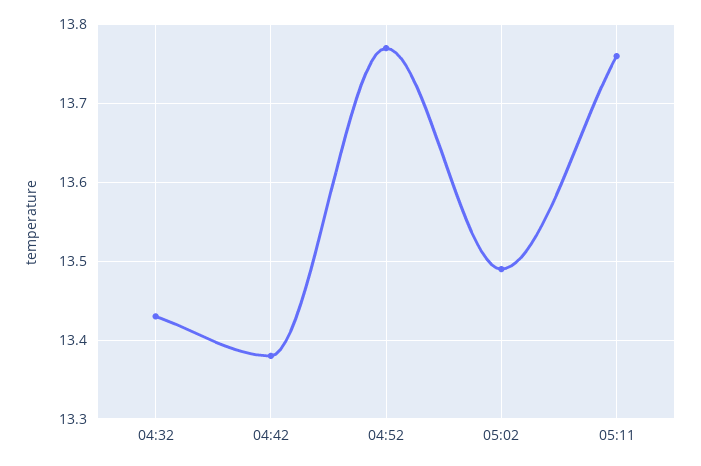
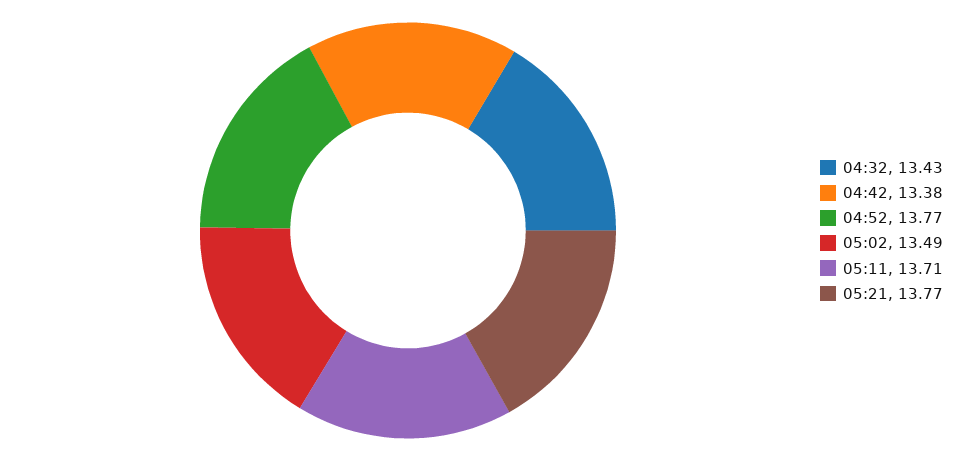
05:11: 13.76 -> 13.71
05:21: none -> 13.77

